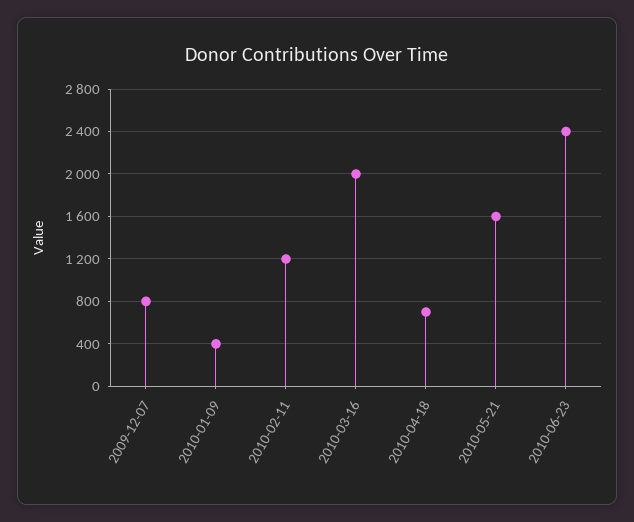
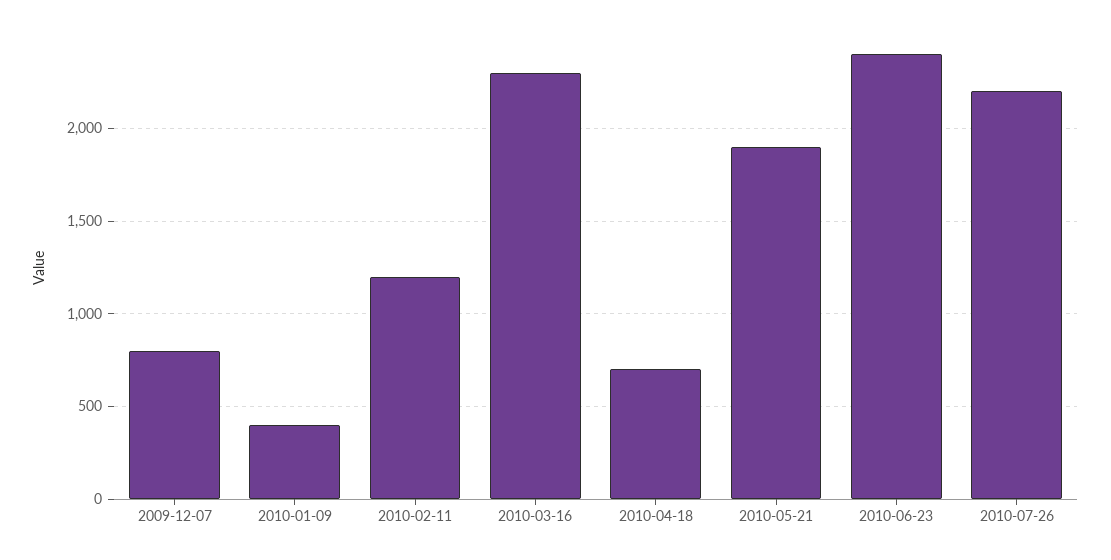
2010-03-16: 2000 -> 2300
2010-05-21: 1600 -> 1900
2010-07-26: none -> 2200

